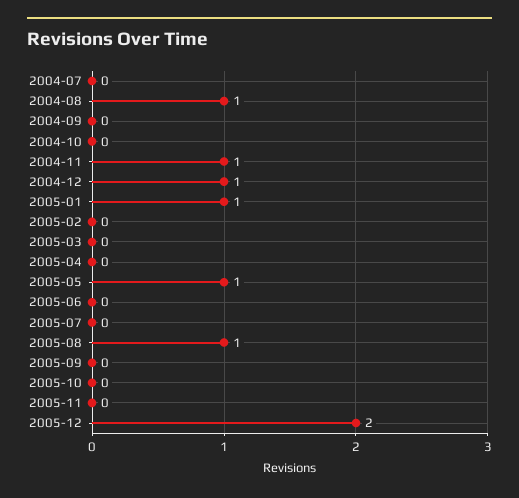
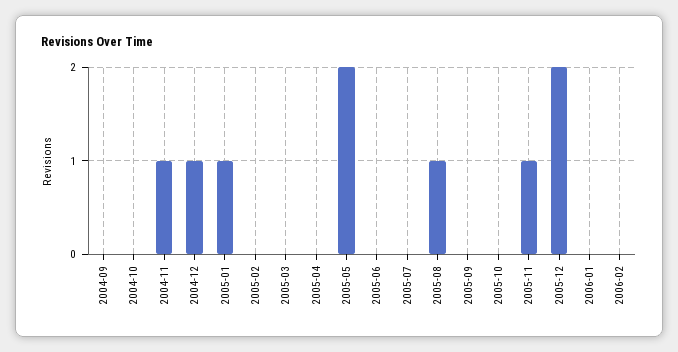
2004-07: 0 -> none
2004-08: 1 -> none
2005-05: 1 -> 2
2005-11: 0 -> 1
2006-01: none -> 0
2006-02: none -> 0

